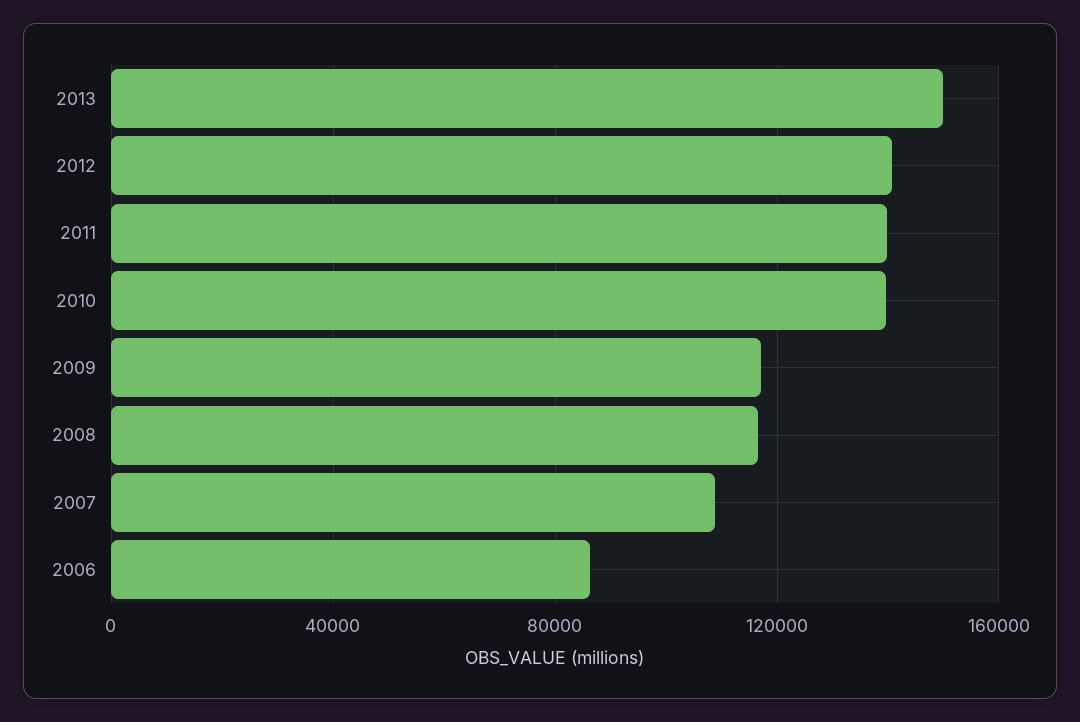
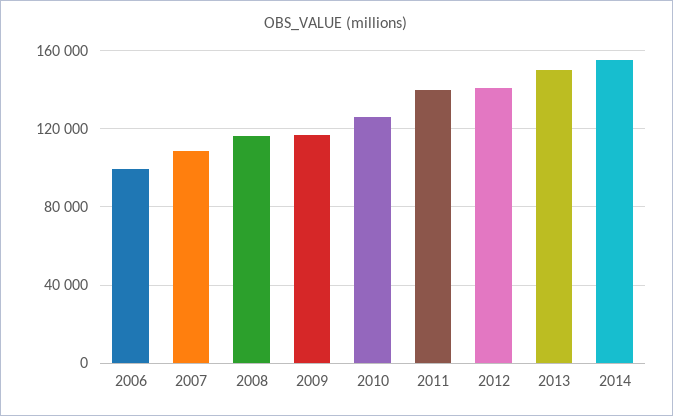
2010: 140000 -> 125000
2006: 85000 -> 100000
2014: none -> 155000

